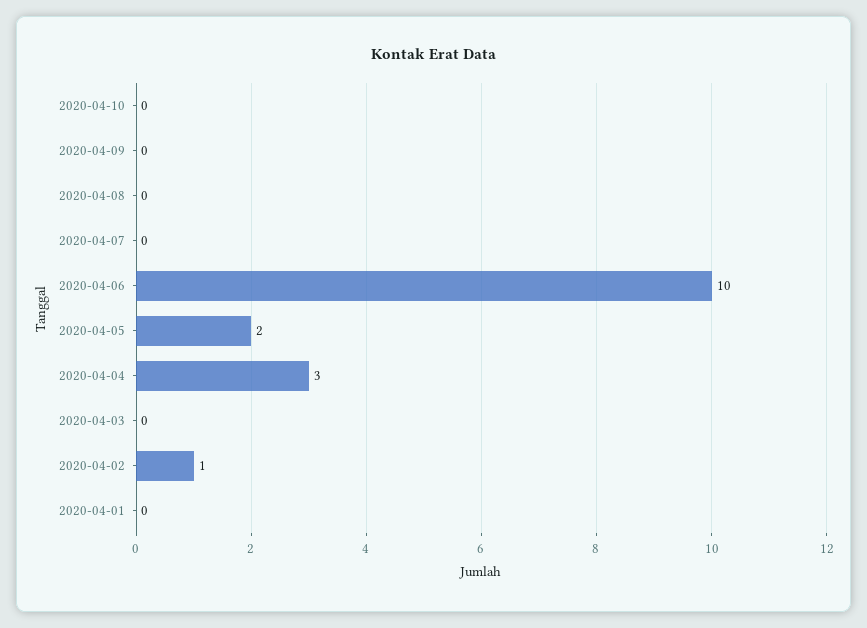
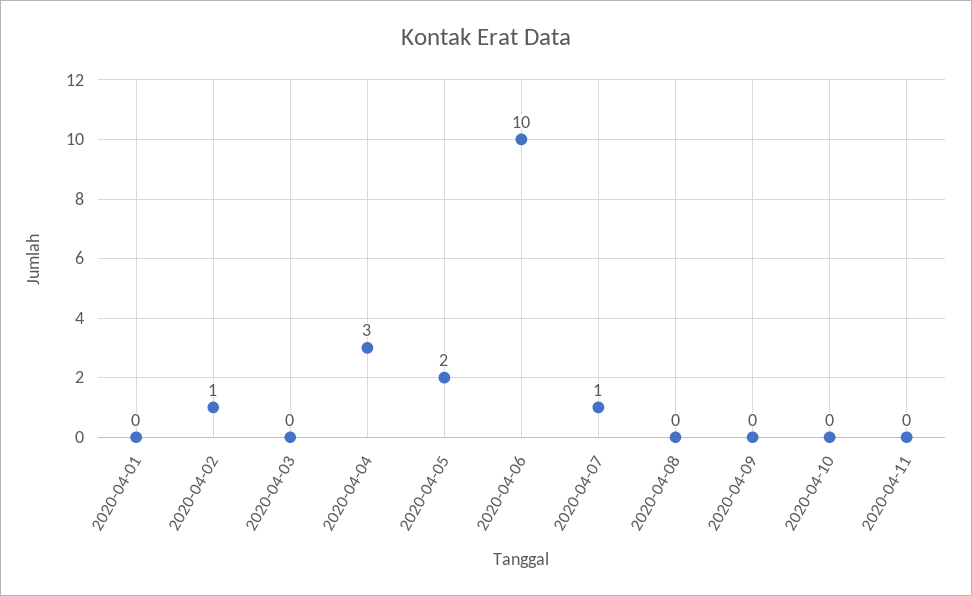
2020-04-07: 0 -> 1
2020-04-11: none -> 0

